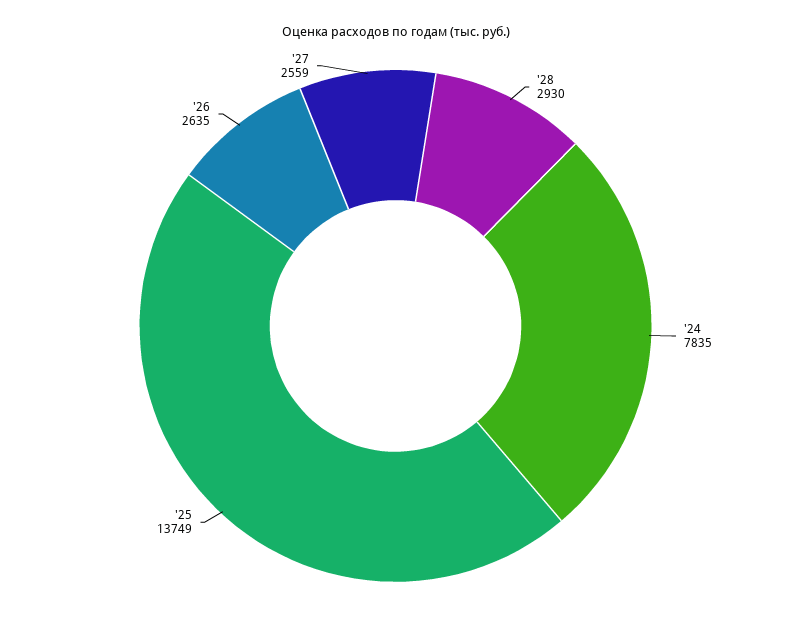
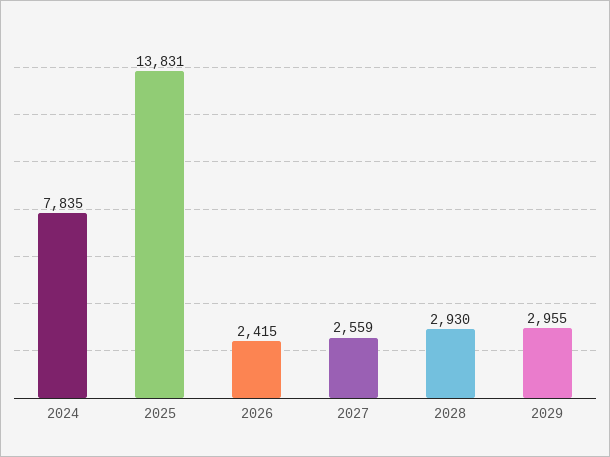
'25: 13749 -> 13831
'26: 2635 -> 2415
2029: none -> 2955

